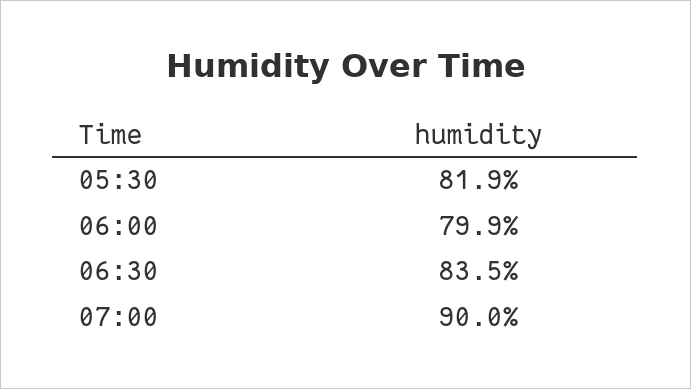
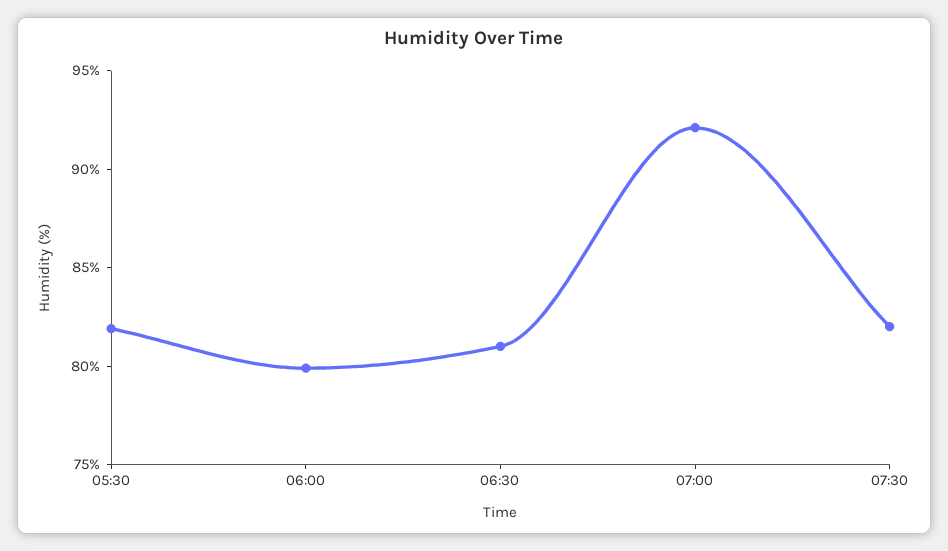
06:30: 83.5 -> 81
07:00: 90 -> 92
07:30: none -> 82

